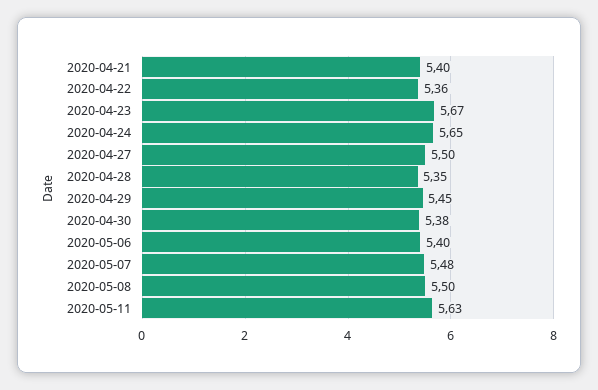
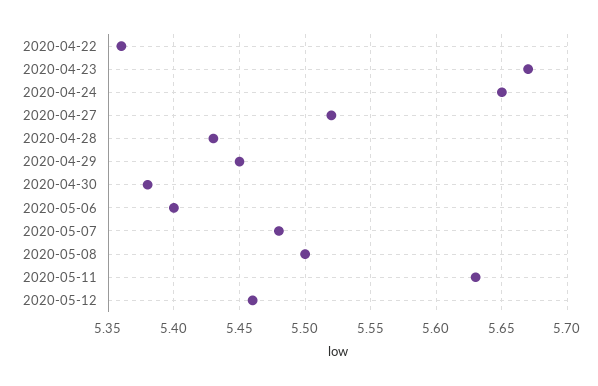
2020-04-21: 5.4 -> none
2020-04-27: 5.5 -> 5.52
2020-04-28: 5.35 -> 5.43
2020-05-12: none -> 5.46

